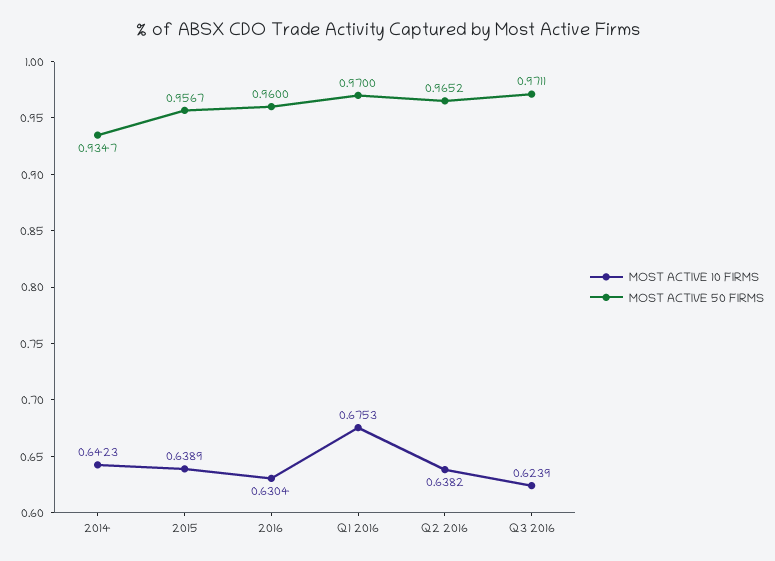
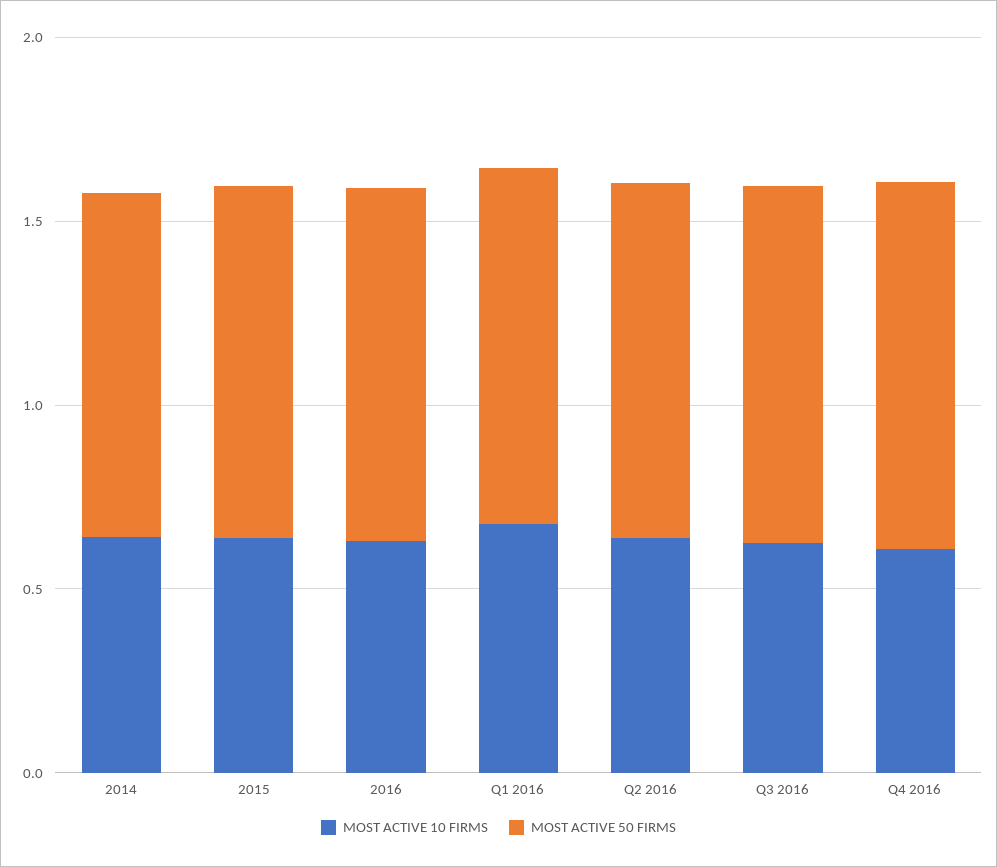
MOST ACTIVE 10 FIRMS, Q4 2016: none -> 0.6
MOST ACTIVE 50 FIRMS, Q4 2016: none -> 1

